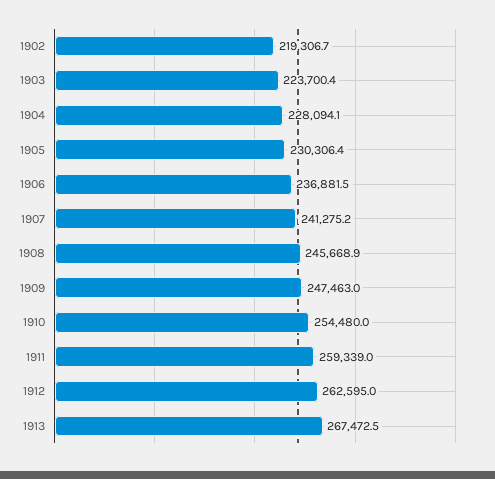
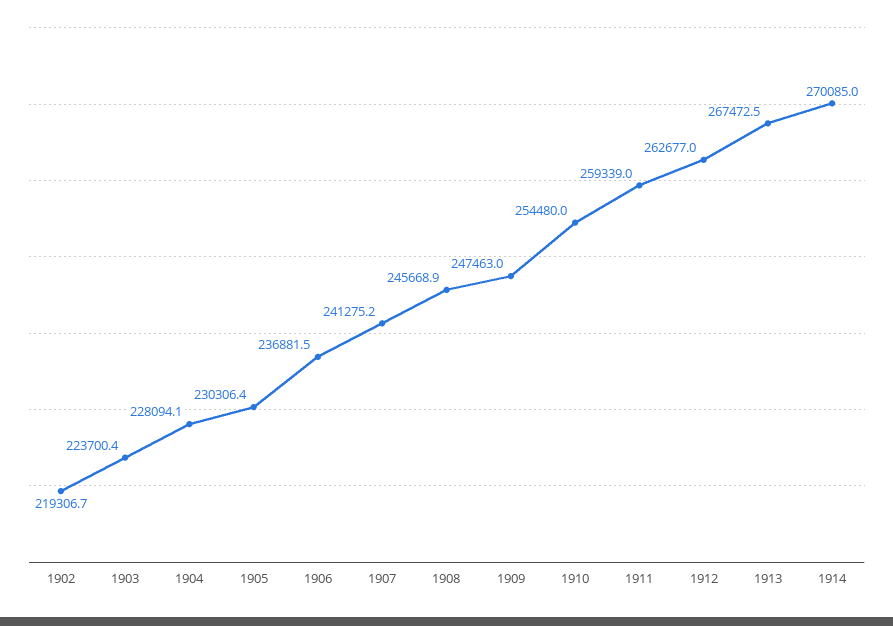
1912: 262595 -> 262677
1914: none -> 270085

